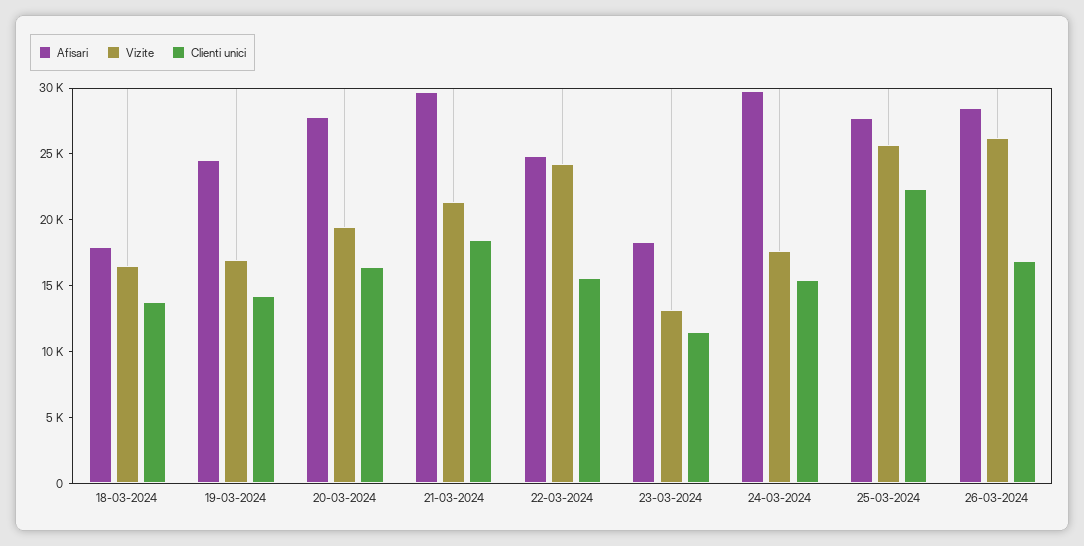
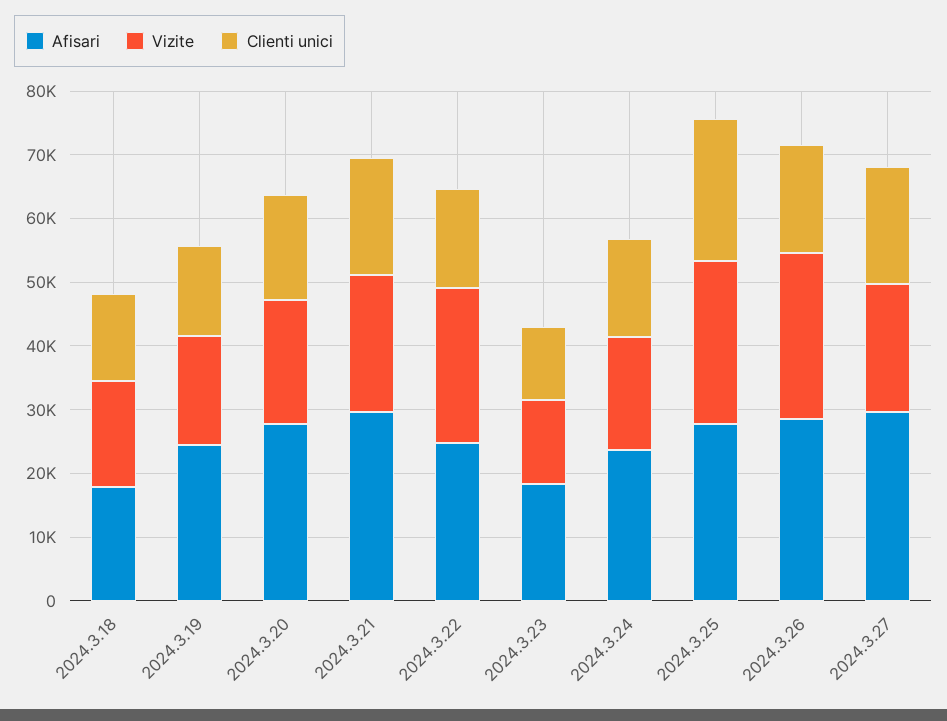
Afisari, 24-03-2024: 30000 -> 24000
Afisari, 2024.3.27: none -> 30000
Vizite, 2024.3.27: none -> 20000
Clienti unici, 2024.3.27: none -> 18000

